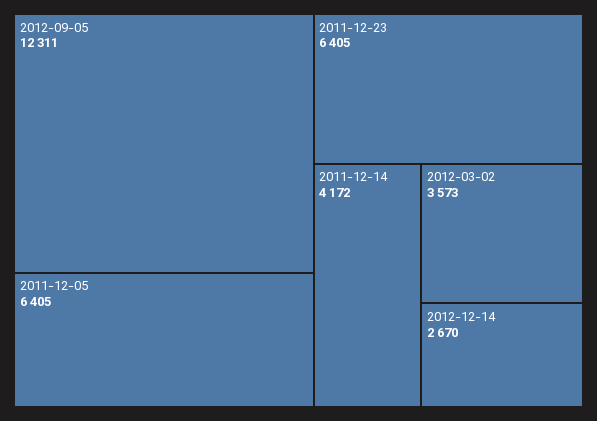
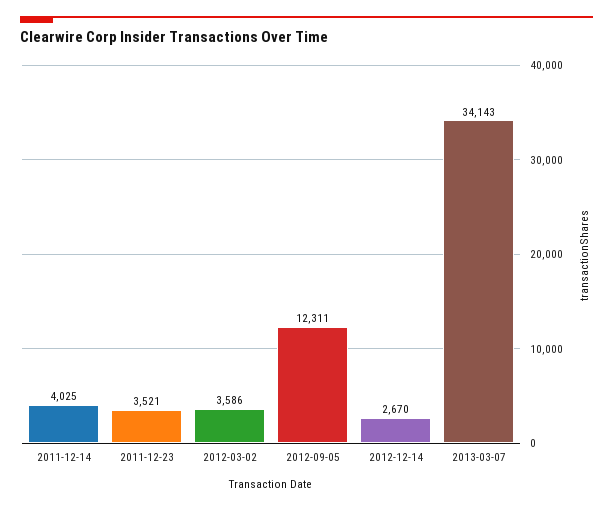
2011-12-05: 6405 -> none
2011-12-23: 6405 -> 3521
2011-12-14: 4172 -> 4025
2012-03-02: 3573 -> 3586
2013-03-07: none -> 34143

